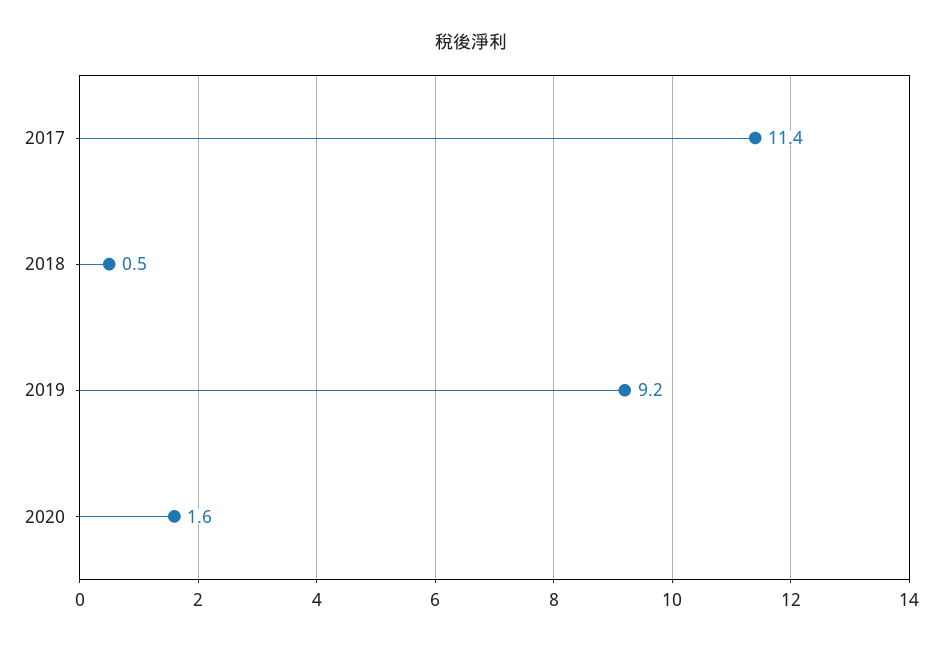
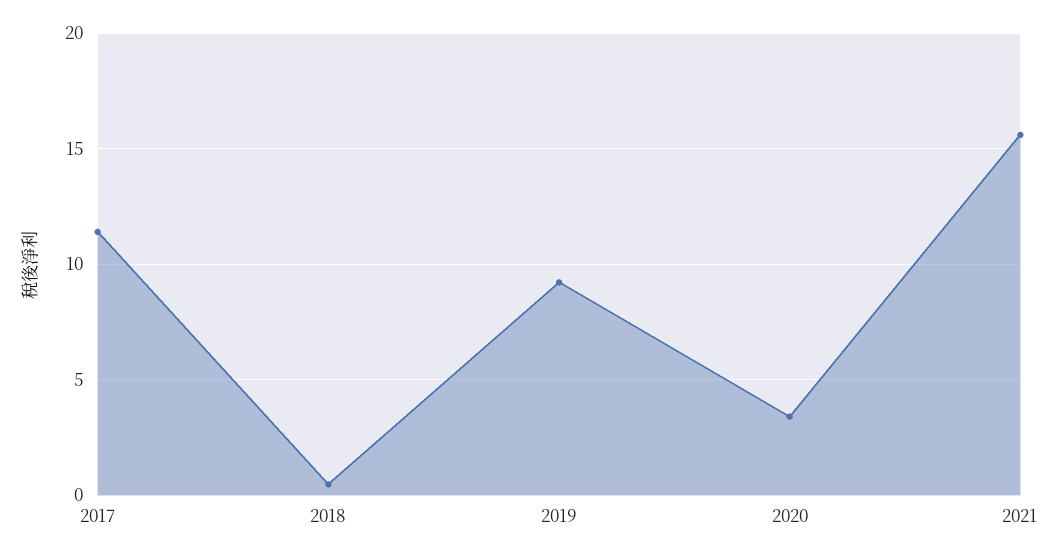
2020: 1.6 -> 3.5
2021: none -> 15.5

